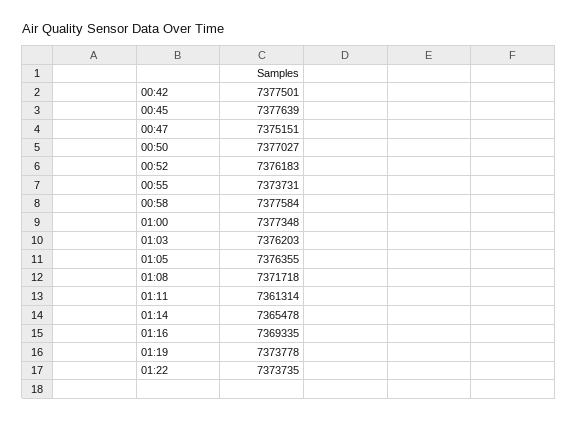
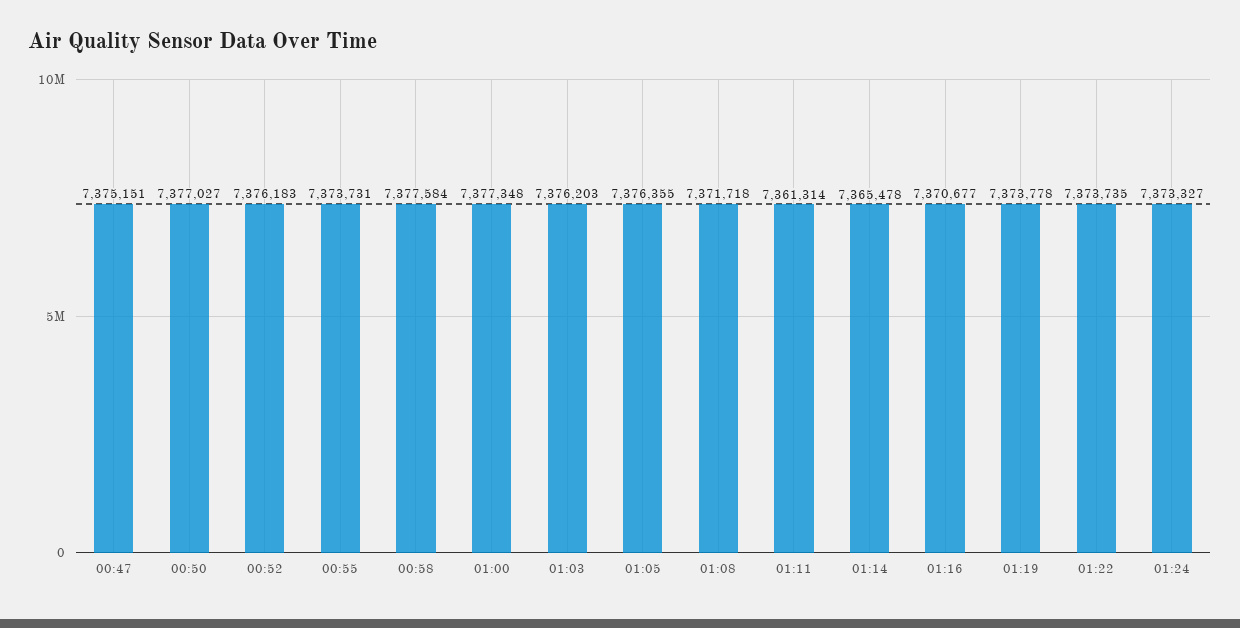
00:42: 7377501 -> none
00:45: 7377639 -> none
01:16: 7369335 -> 7370677
01:24: none -> 7373327

